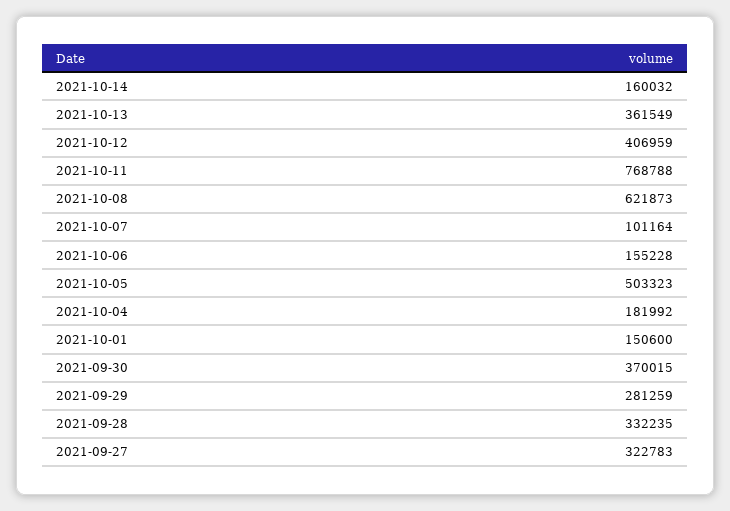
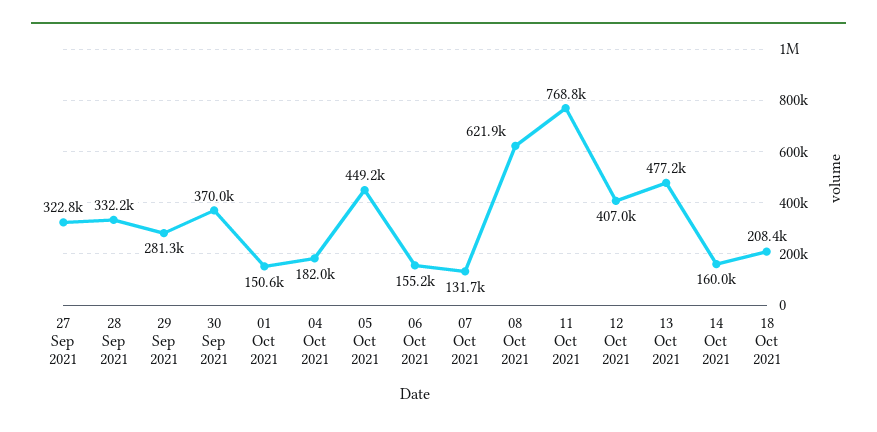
2021-10-13: 361549 -> 477200
2021-10-07: 101164 -> 131700
2021-10-05: 503323 -> 449200
18 Oct 2021: none -> 208400

